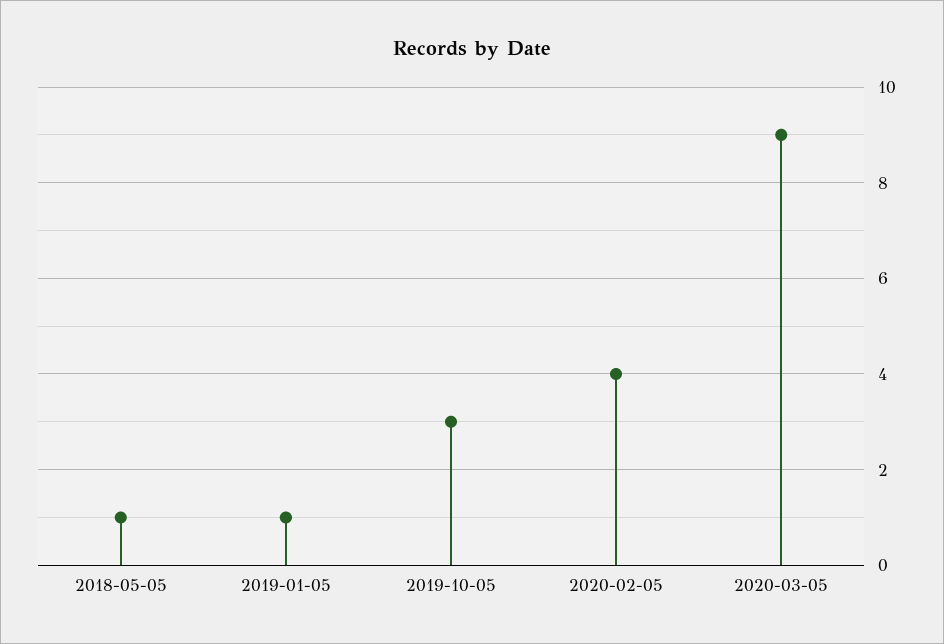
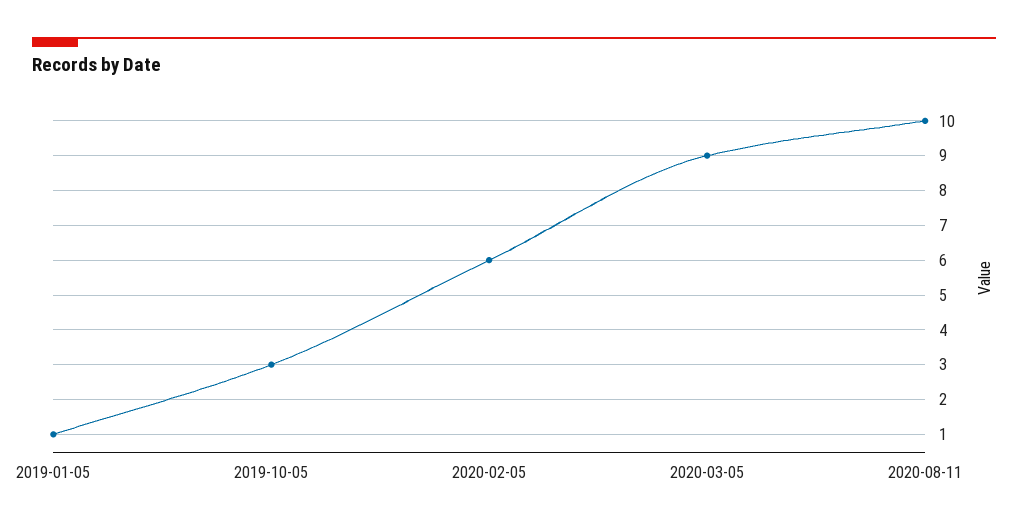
2018-05-05: 1 -> none
2020-02-05: 4 -> 6
2020-08-11: none -> 10

